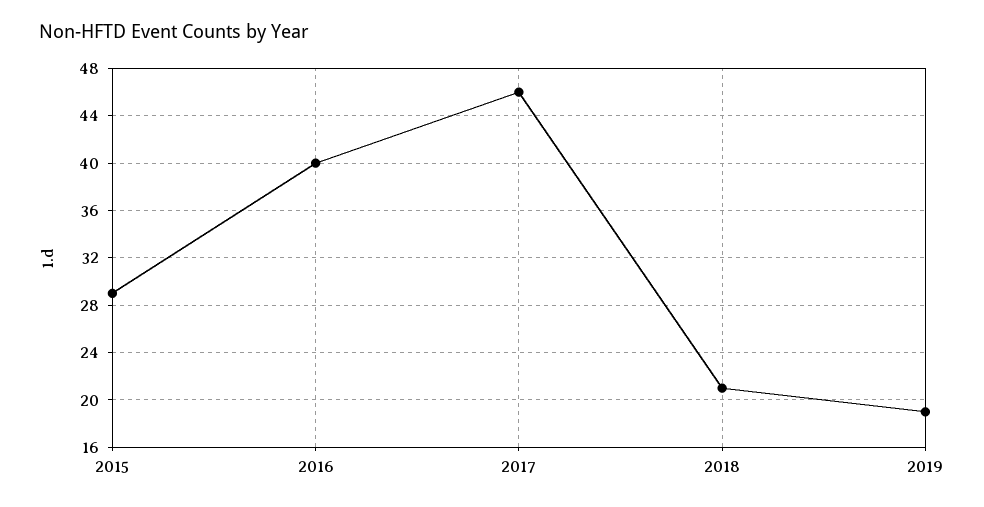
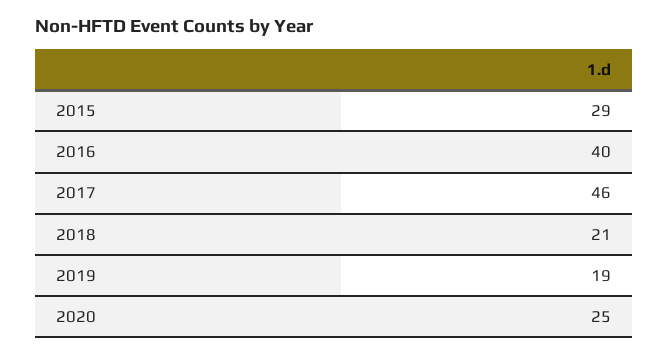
2020: none -> 25

